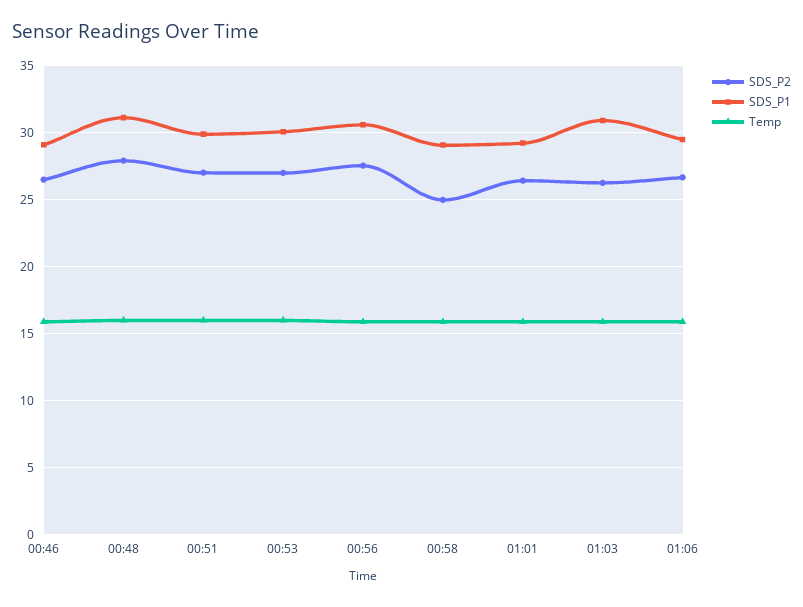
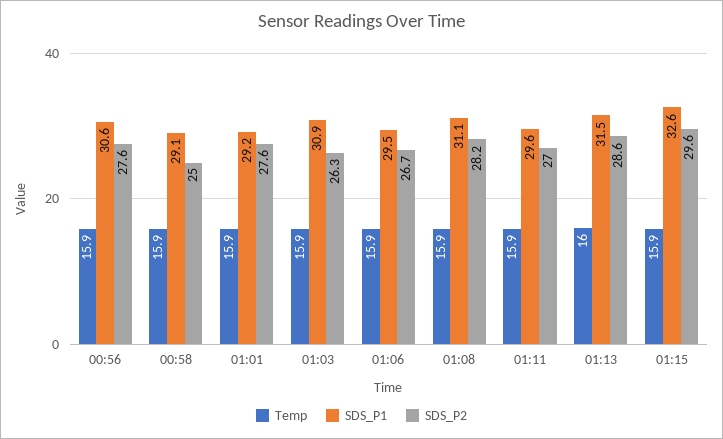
SDS_P2, 00:46: 26.5 -> none
SDS_P1, 00:46: 29 -> none
Temp, 00:46: 16 -> none
SDS_P2, 00:48: 28 -> none
SDS_P1, 00:48: 31 -> none
Temp, 00:48: 16 -> none
SDS_P2, 00:51: 27 -> none
SDS_P1, 00:51: 30 -> none
Temp, 00:51: 16 -> none
SDS_P2, 00:53: 27 -> none
SDS_P1, 00:53: 30 -> none
Temp, 00:53: 16 -> none
SDS_P2, 01:01: 26.5 -> 27.6
Temp, 01:08: none -> 15.9
SDS_P1, 01:08: none -> 31.1
SDS_P2, 01:08: none -> 28.2
Temp, 01:11: none -> 15.9
SDS_P1, 01:11: none -> 29.6
SDS_P2, 01:11: none -> 27
Temp, 01:13: none -> 16
SDS_P1, 01:13: none -> 31.5
SDS_P2, 01:13: none -> 28.6
Temp, 01:15: none -> 15.9
SDS_P1, 01:15: none -> 32.6
SDS_P2, 01:15: none -> 29.6

